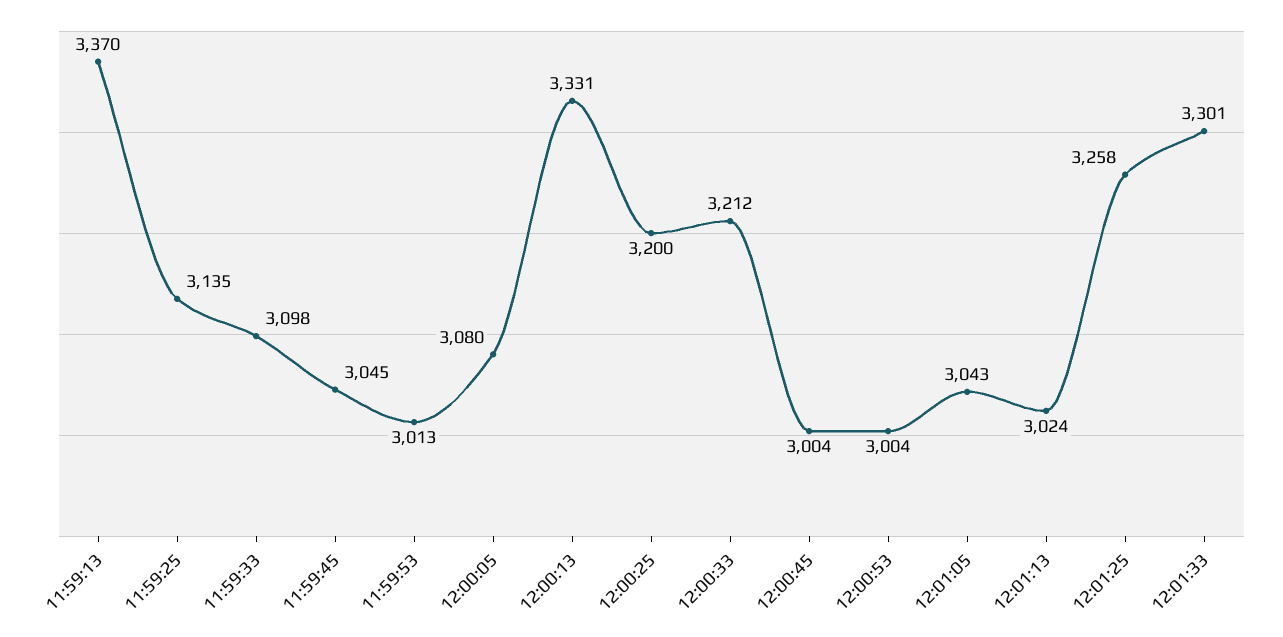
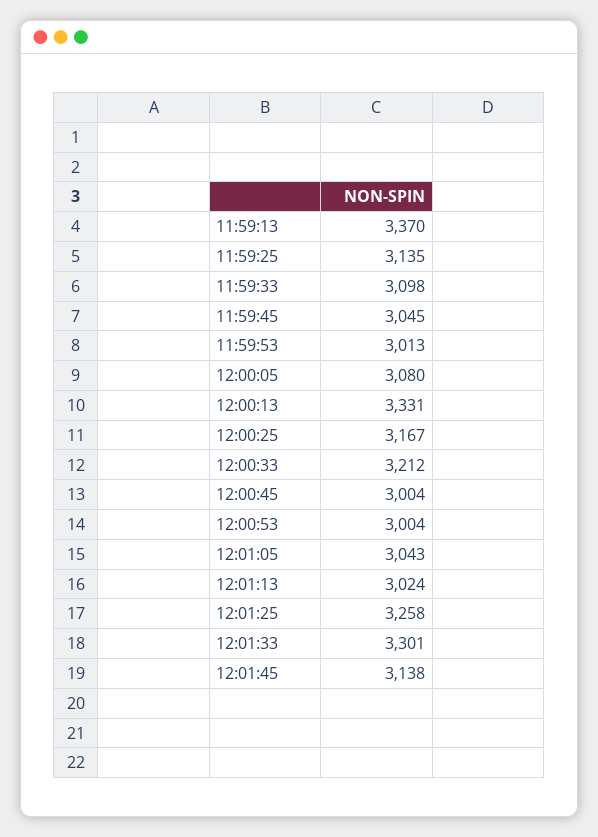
12:00:25: 3200 -> 3167
12:01:45: none -> 3138

